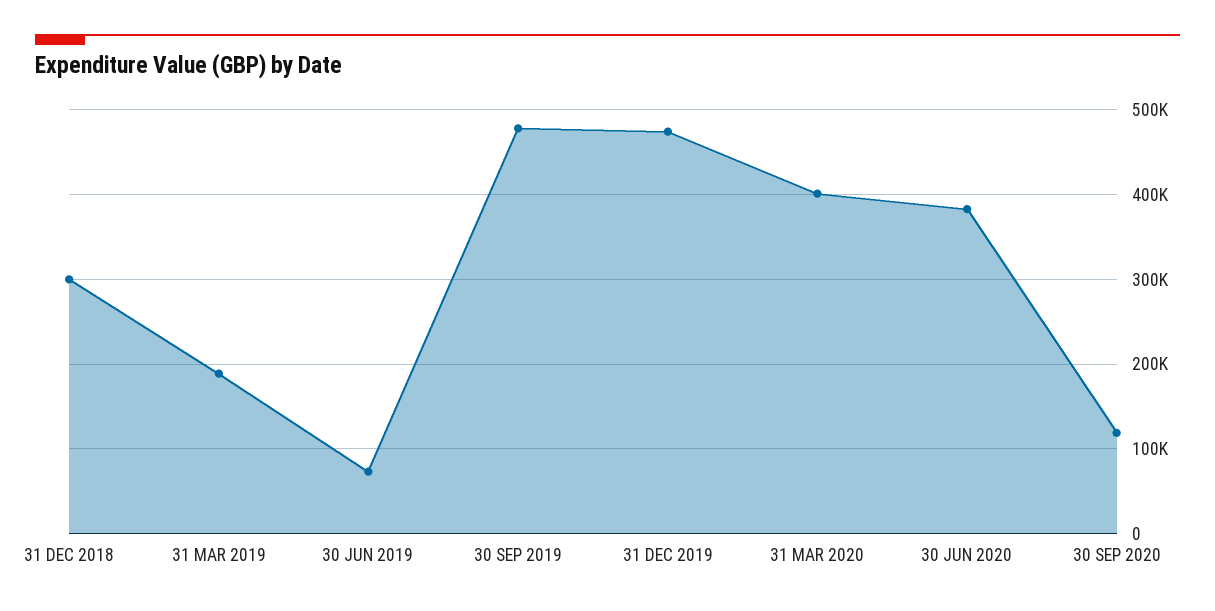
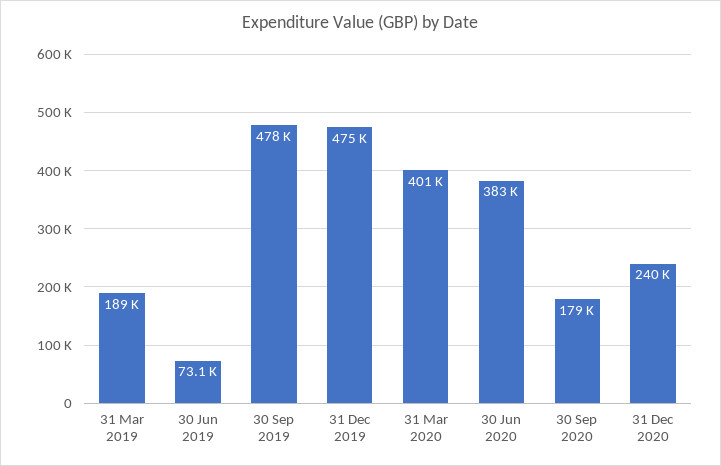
31 DEC 2018: 300000 -> none
30 SEP 2020: 120000 -> 179000
31 Dec 2020: none -> 240000

